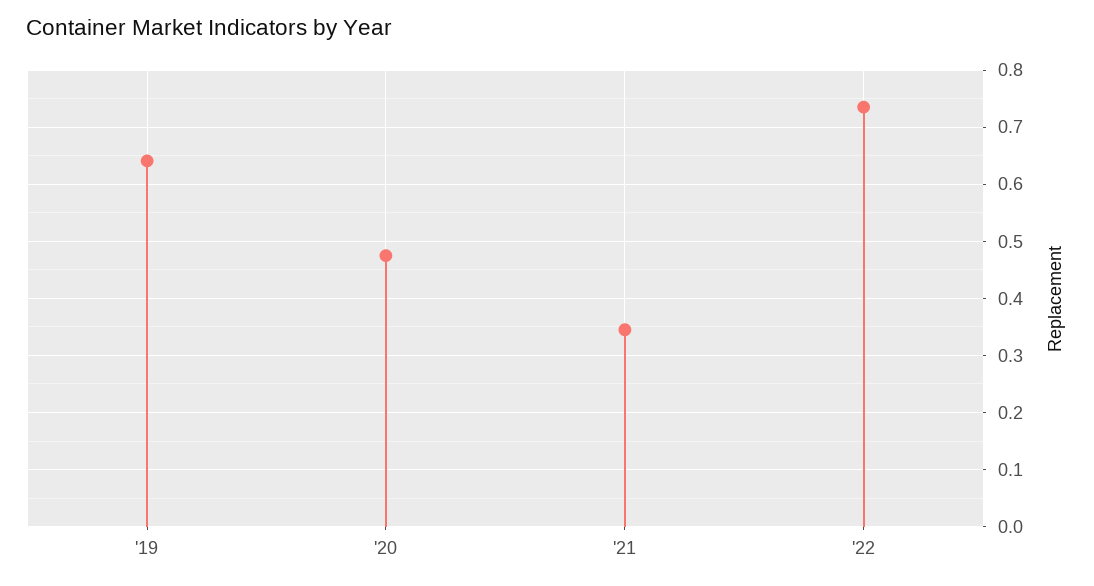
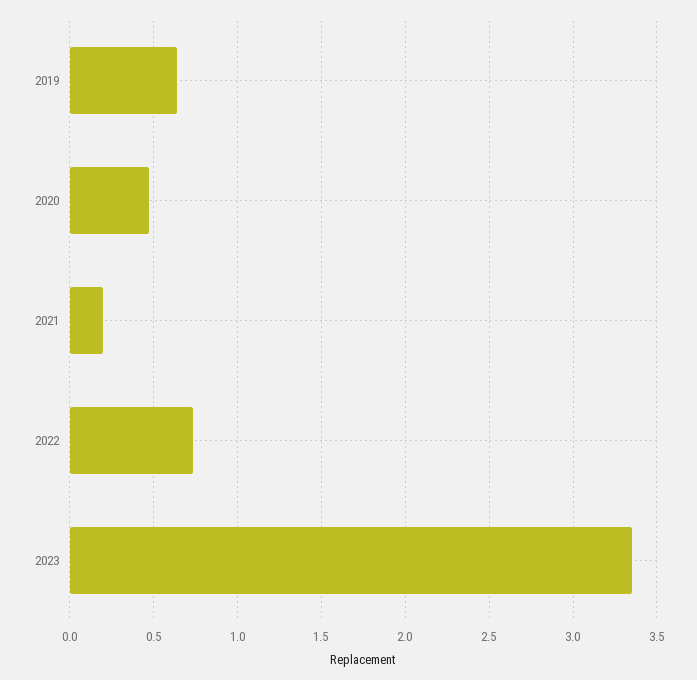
'21: 0.34 -> 0.2
2023: none -> 3.35

